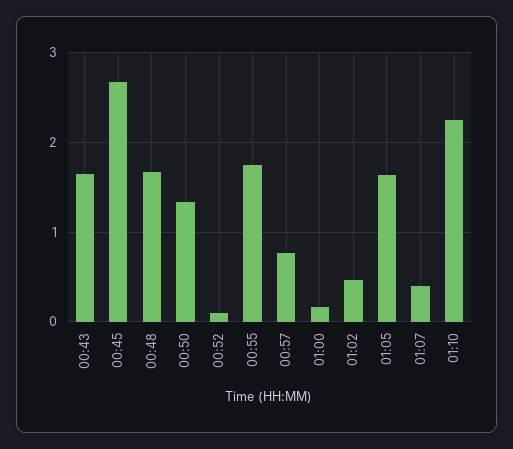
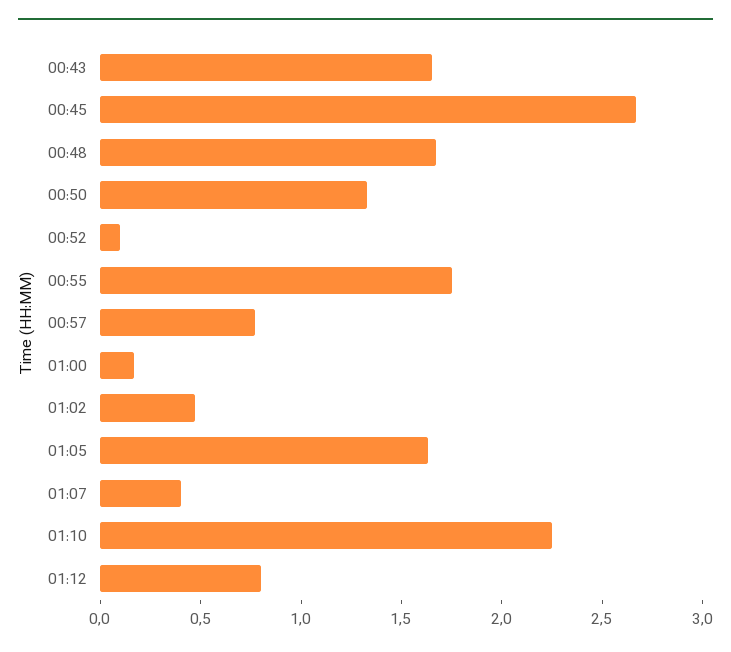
01:12: none -> 0.8

